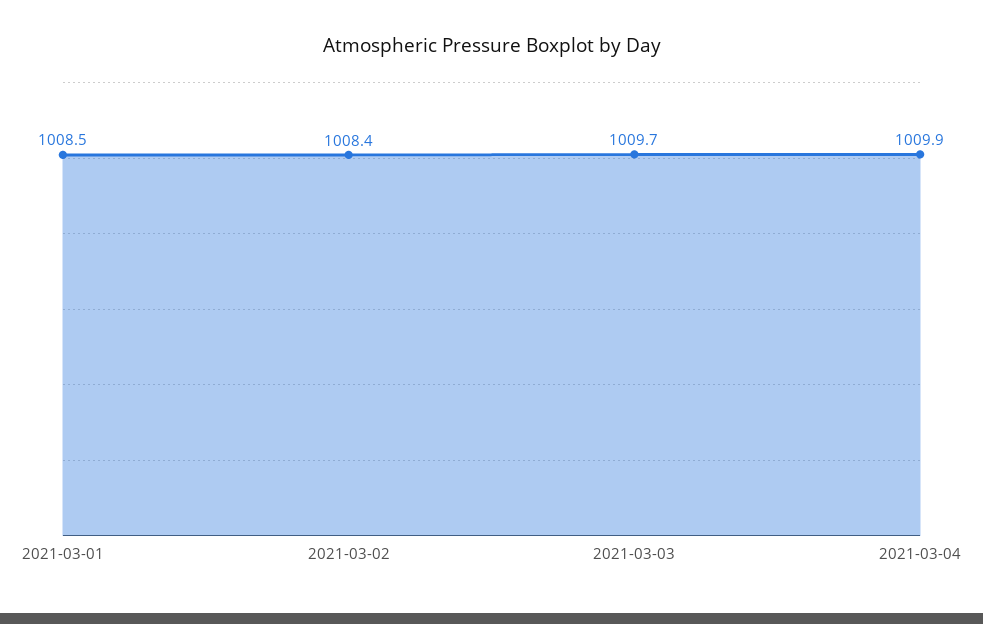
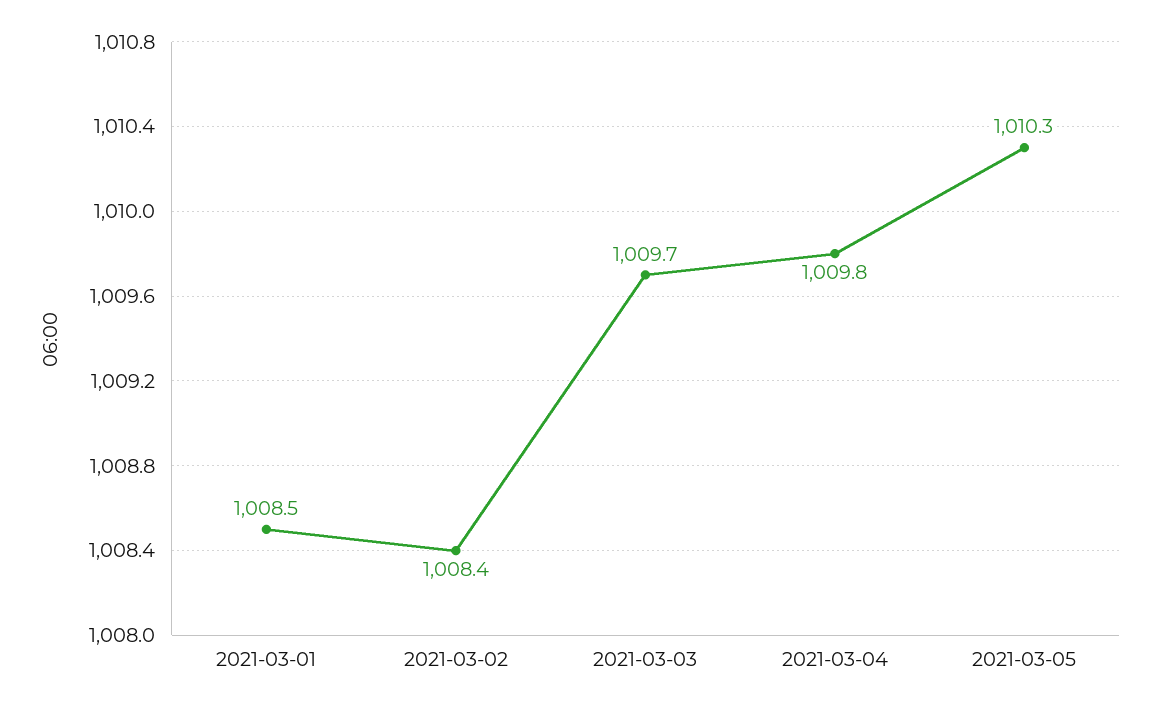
2021-03-04: 1009.9 -> 1009.8
2021-03-05: none -> 1010.3

